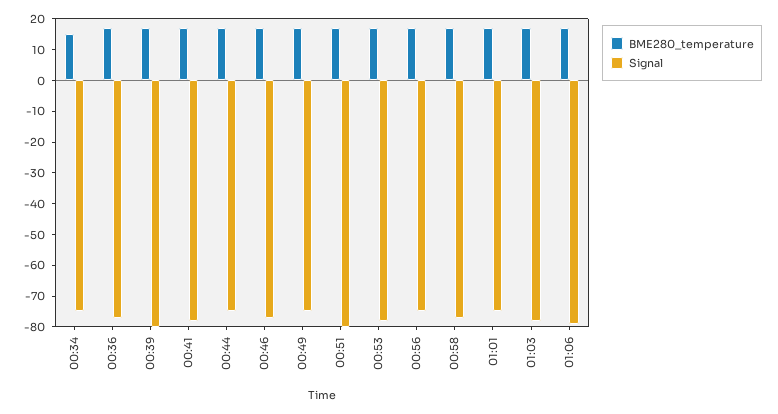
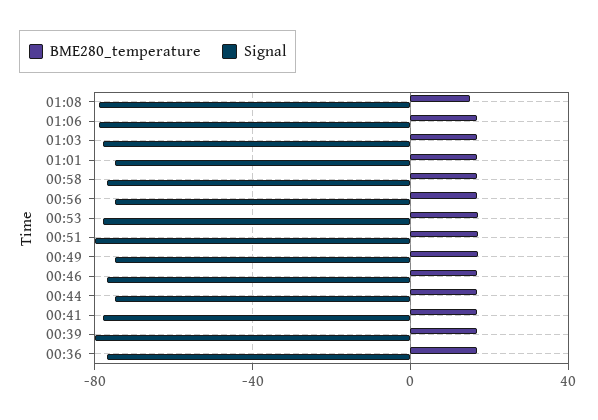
BME280_temperature, 00:34: 15 -> none
Signal, 00:34: -75 -> none
BME280_temperature, 01:08: none -> 15
Signal, 01:08: none -> -80

